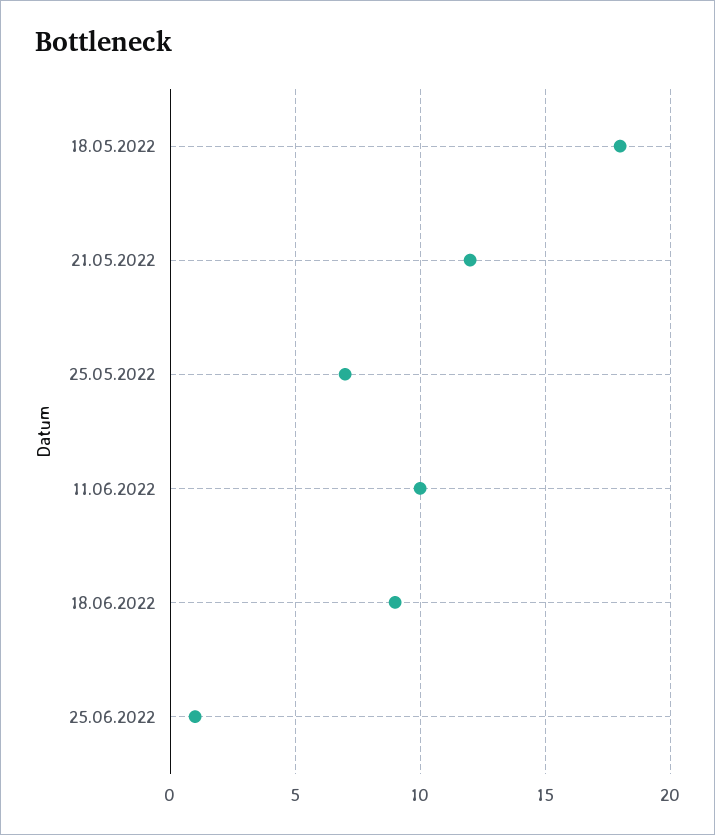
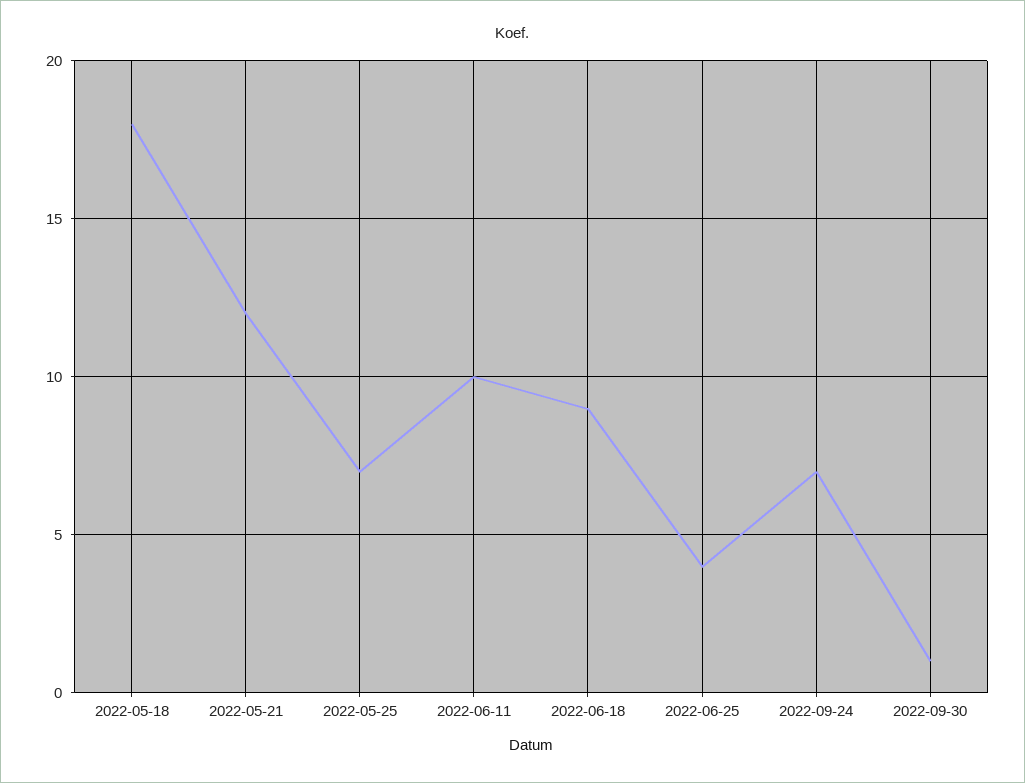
25.06.2022: 1 -> 4
2022-09-24: none -> 7
2022-09-30: none -> 1

